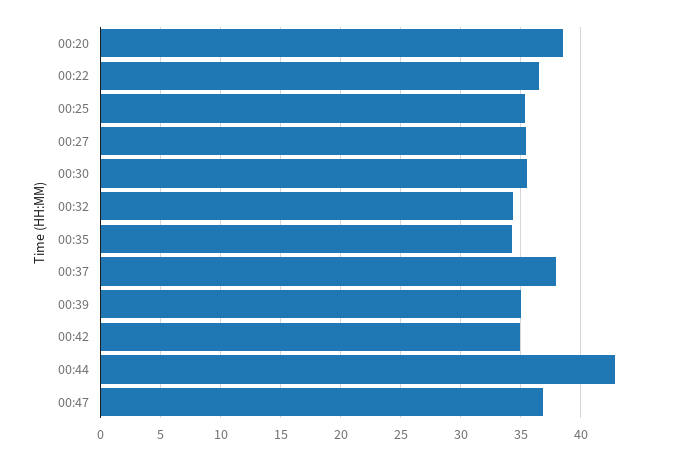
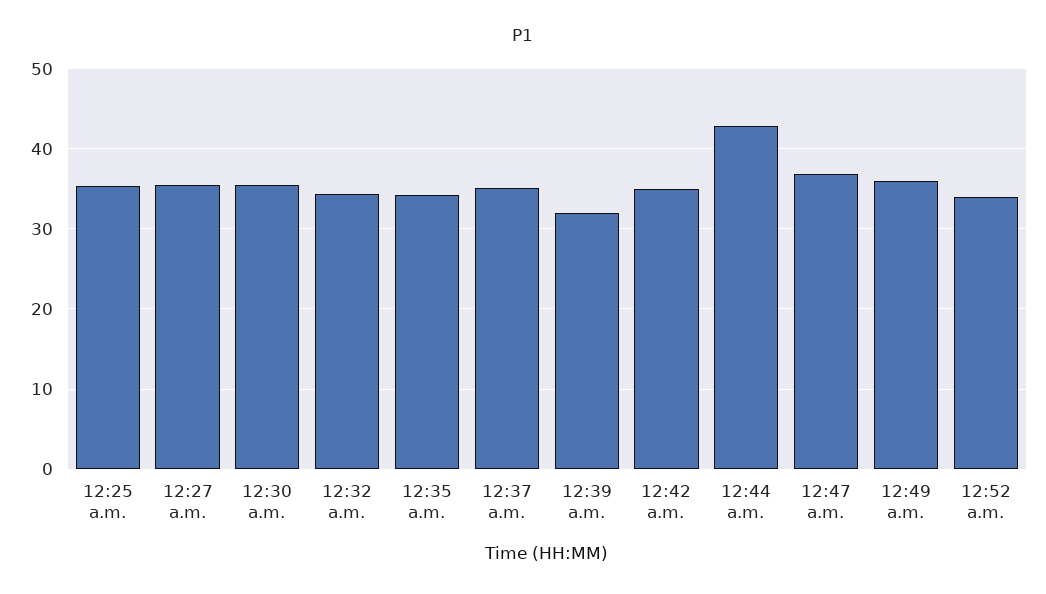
00:20: 38.5 -> none
00:22: 36.5 -> none
00:37: 38 -> 35
00:39: 35 -> 32
12:49 a.m.: none -> 36
12:52 a.m.: none -> 34

